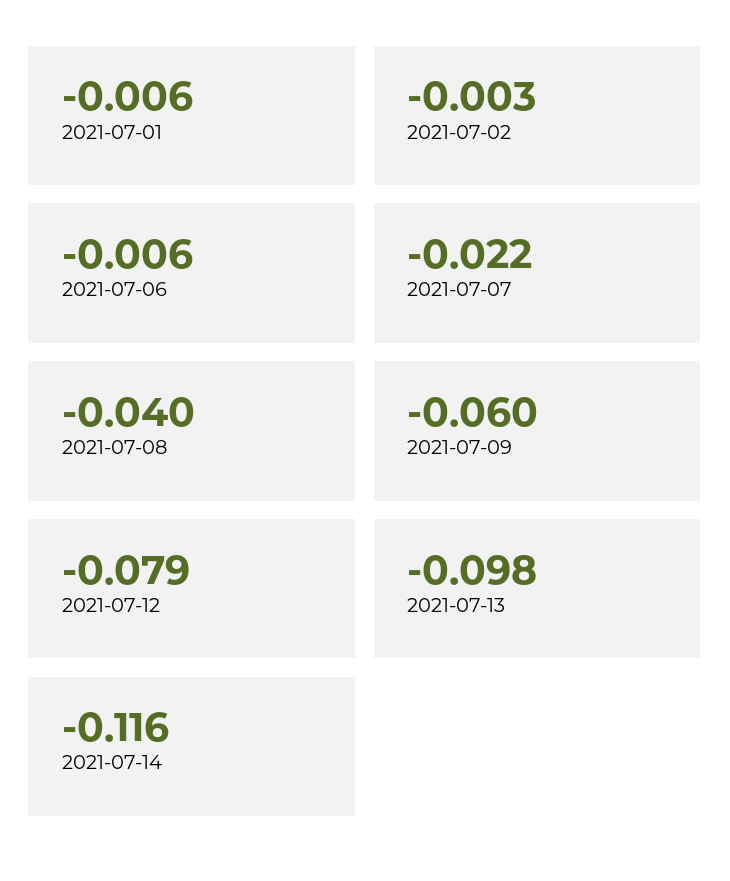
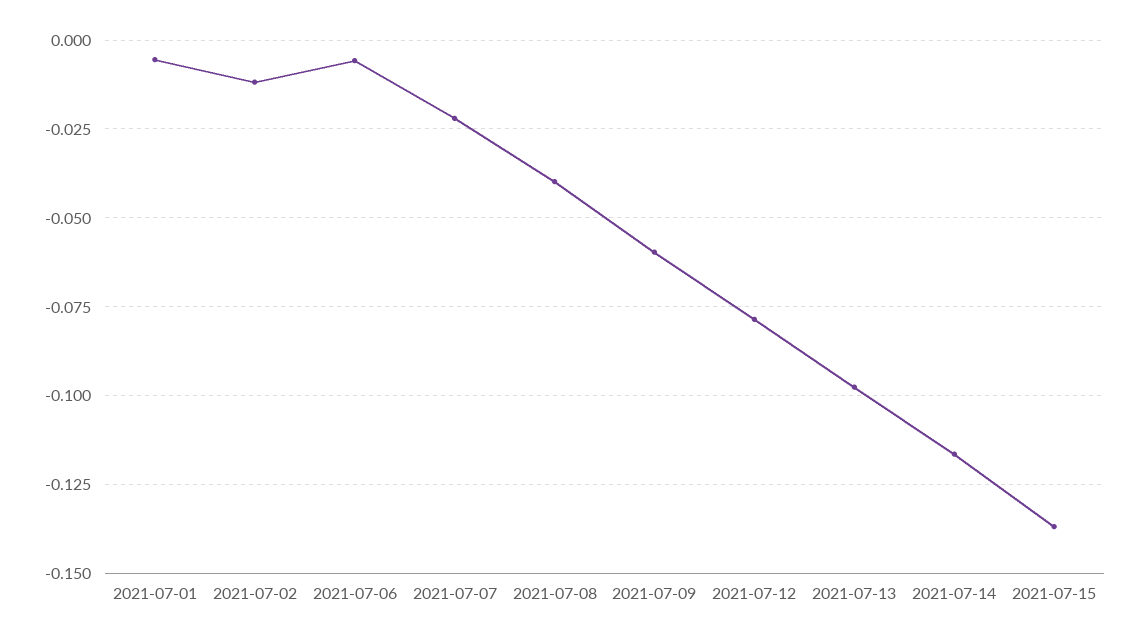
2021-07-02: -0.003 -> -0.0125
2021-07-15: none -> -0.1375

